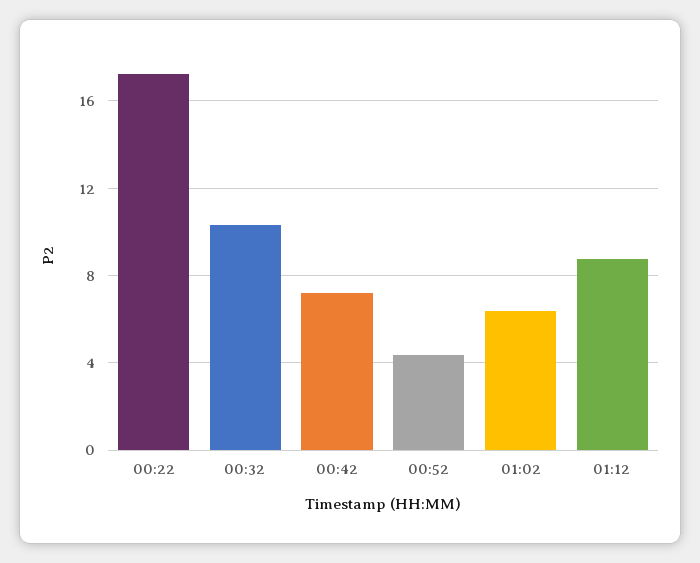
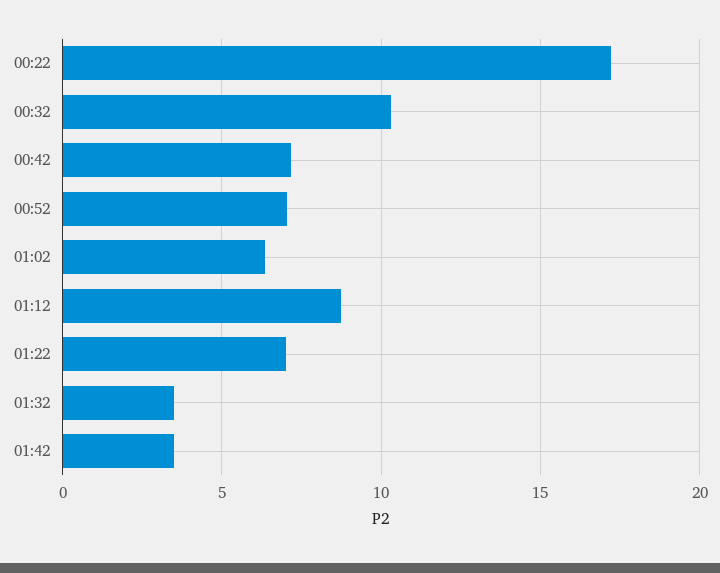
00:52: 4.5 -> 7
01:22: none -> 7
01:32: none -> 3.5
01:42: none -> 3.5

